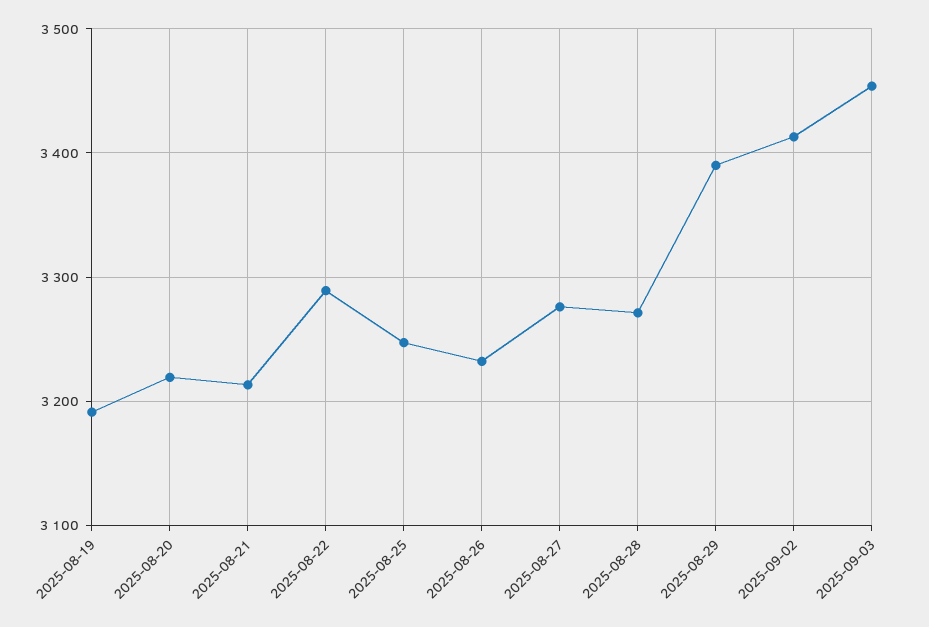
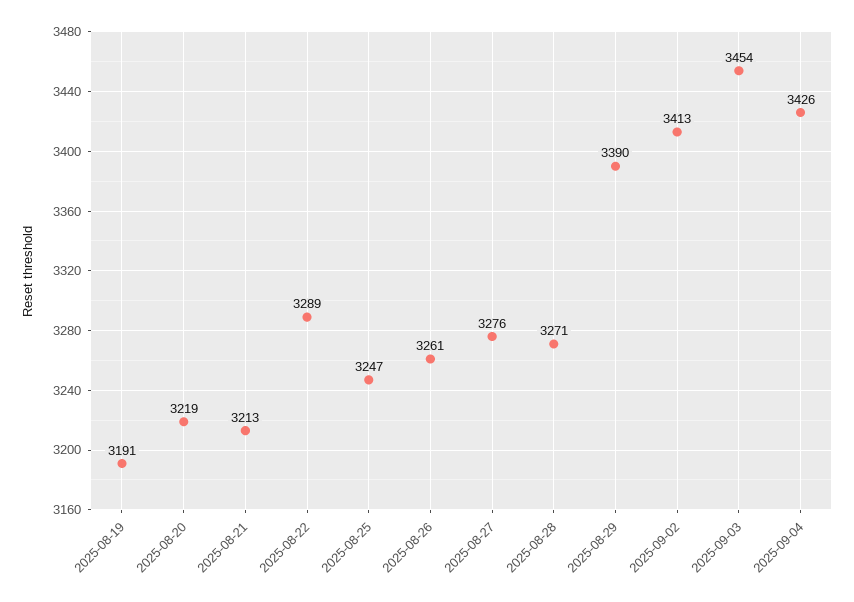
2025-08-26: 3230 -> 3261
2025-09-04: none -> 3426

